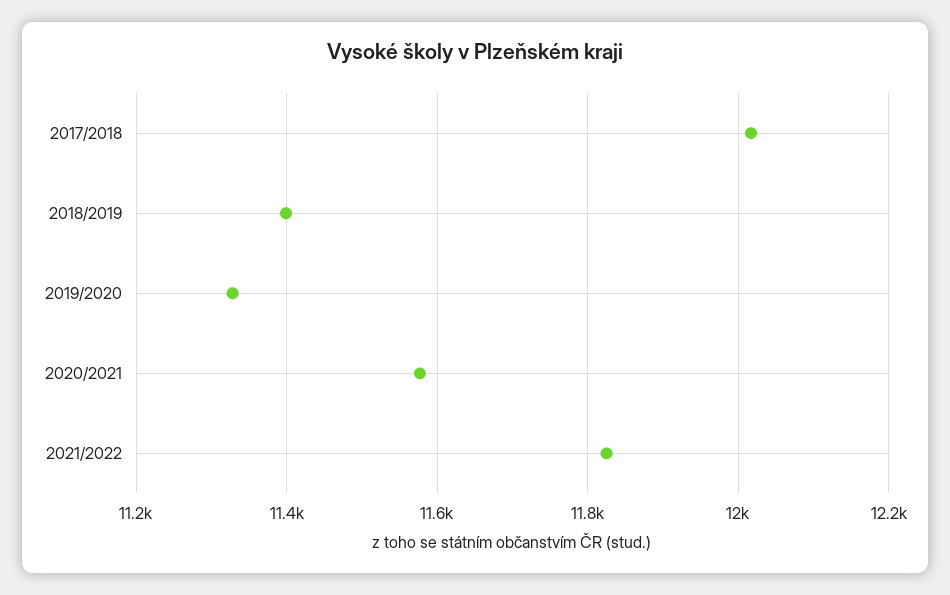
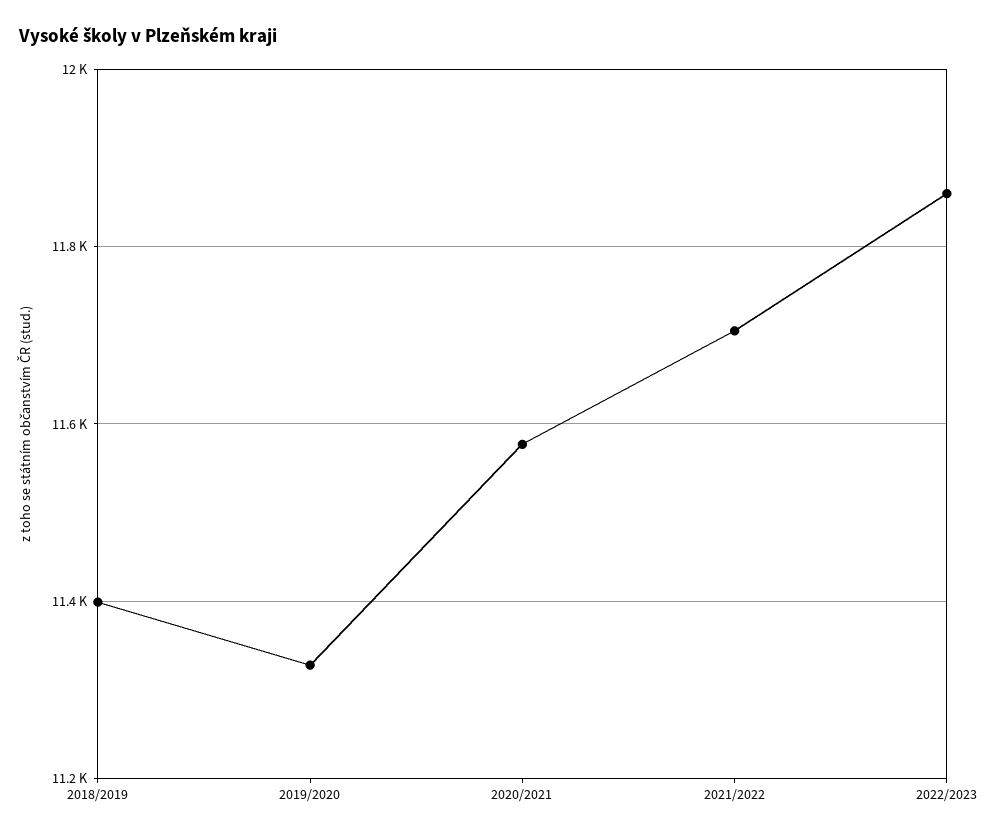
2017/2018: 12020 -> none
2021/2022: 11820 -> 11700
2022/2023: none -> 11860

